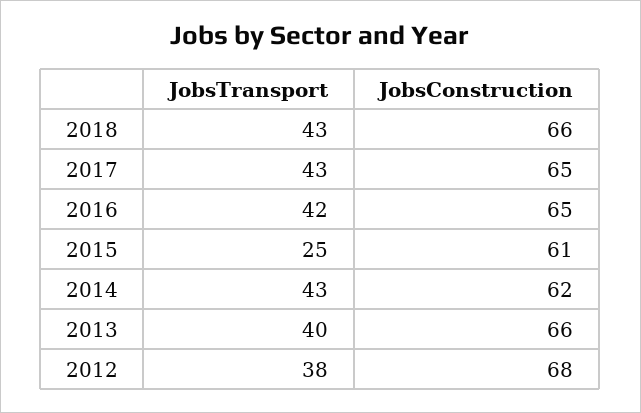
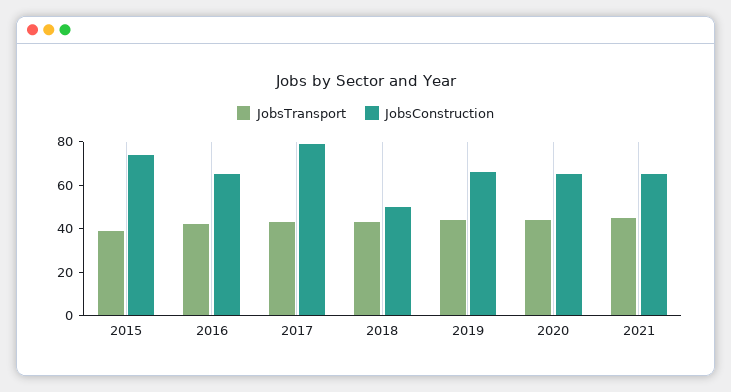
JobsConstruction, 2018: 66 -> 50
JobsConstruction, 2017: 65 -> 80
JobsTransport, 2015: 25 -> 40
JobsConstruction, 2015: 61 -> 75
JobsTransport, 2014: 43 -> none
JobsConstruction, 2014: 62 -> none
JobsTransport, 2013: 40 -> none
JobsConstruction, 2013: 66 -> none
JobsTransport, 2012: 38 -> none
JobsConstruction, 2012: 68 -> none
JobsTransport, 2019: none -> 45
JobsConstruction, 2019: none -> 65
JobsTransport, 2020: none -> 45
JobsConstruction, 2020: none -> 65
JobsTransport, 2021: none -> 45
JobsConstruction, 2021: none -> 65

